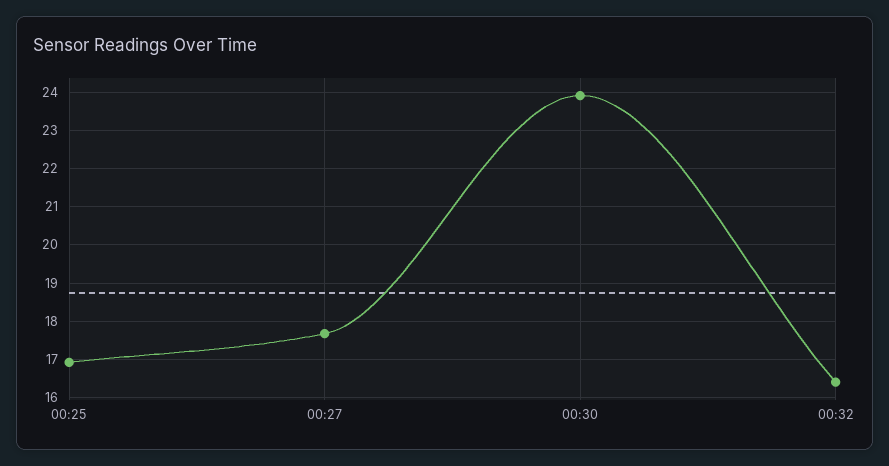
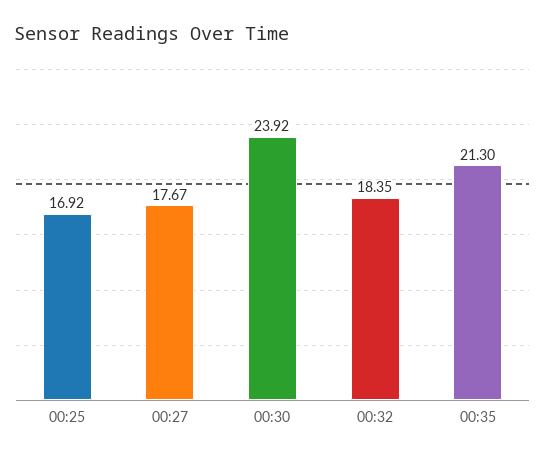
00:32: 16.4 -> 18.35
00:35: none -> 21.3

